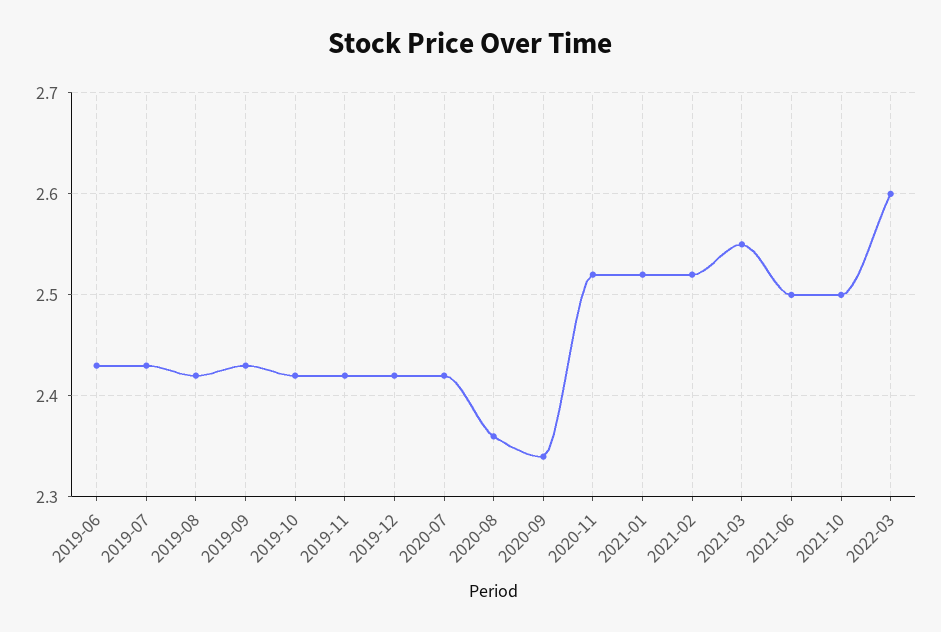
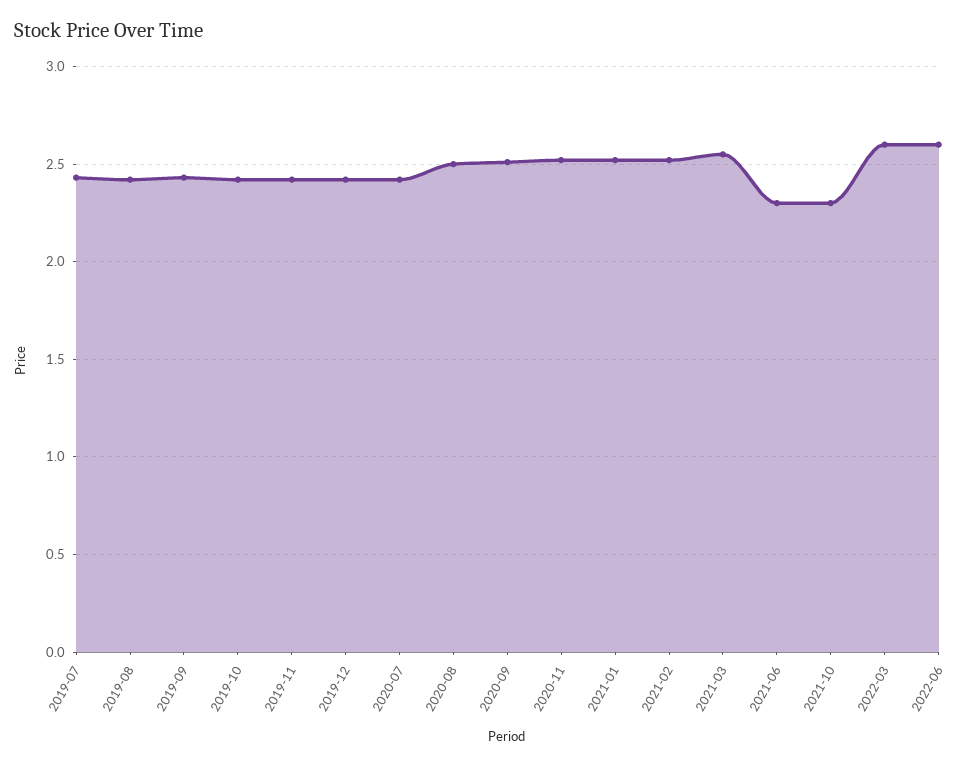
2019-06: 2.43 -> none
2020-08: 2.36 -> 2.5
2020-09: 2.34 -> 2.5
2021-06: 2.5 -> 2.3
2021-10: 2.5 -> 2.3
2022-06: none -> 2.6

